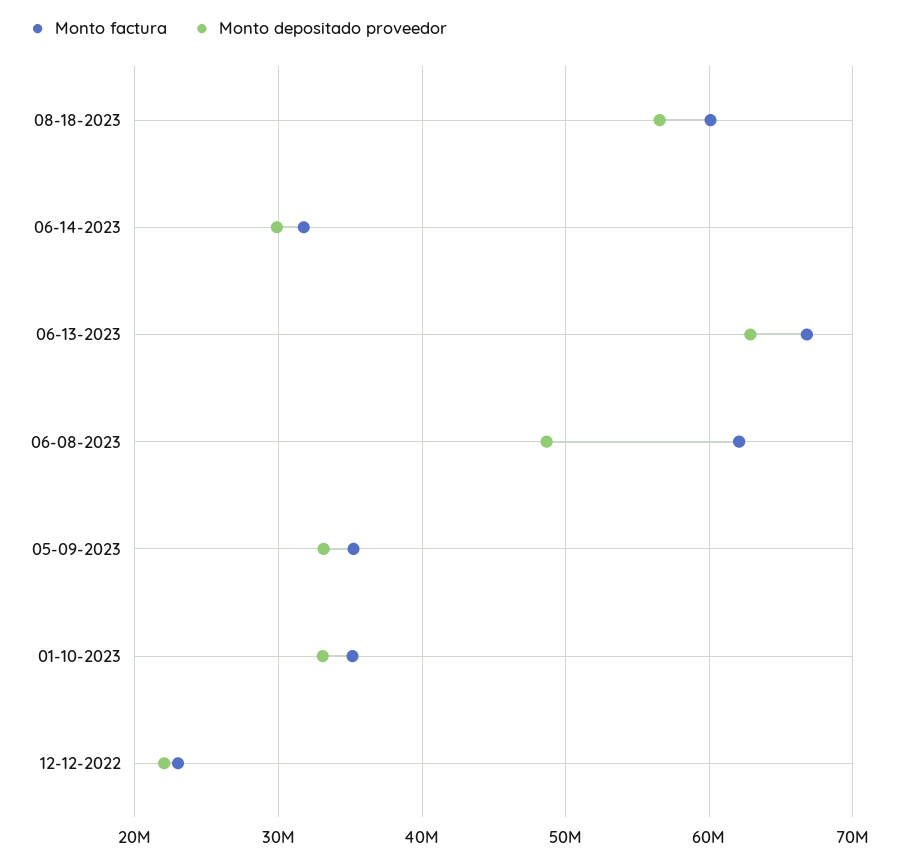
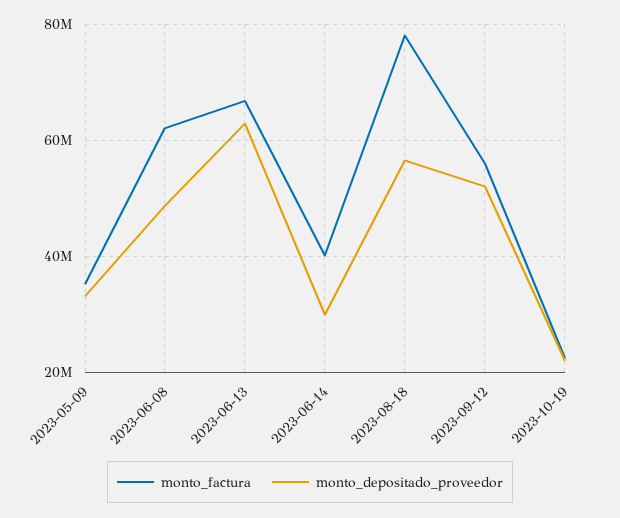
Monto factura, 08-18-2023: 60000000 -> 78000000
Monto factura, 06-14-2023: 32000000 -> 40000000
Monto factura, 01-10-2023: 35000000 -> none
Monto depositado proveedor, 01-10-2023: 33000000 -> none
Monto factura, 12-12-2022: 23000000 -> none
Monto depositado proveedor, 12-12-2022: 22000000 -> none
Monto factura, 2023-09-12: none -> 56000000
Monto depositado proveedor, 2023-09-12: none -> 52000000
Monto factura, 2023-10-19: none -> 22000000
Monto depositado proveedor, 2023-10-19: none -> 22000000

